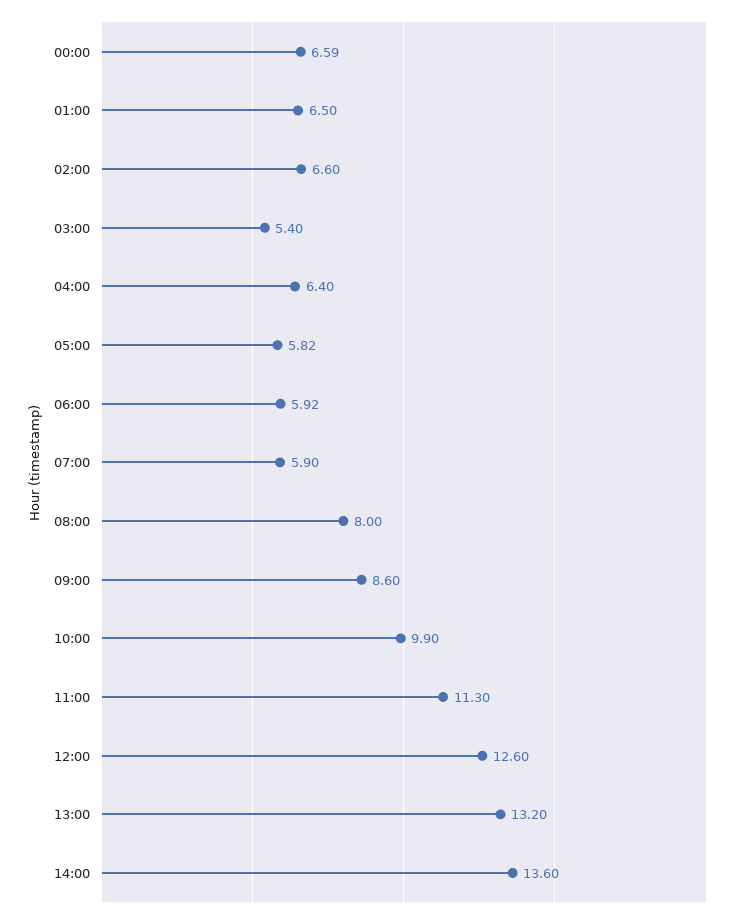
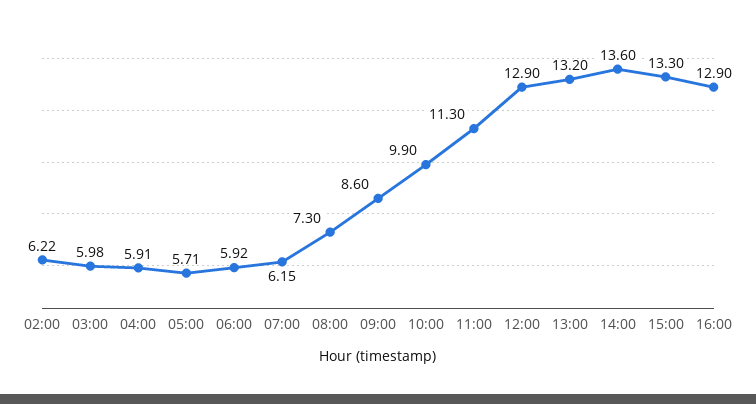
00:00: 6.59 -> none
01:00: 6.5 -> none
02:00: 6.6 -> 6.22
03:00: 5.4 -> 5.98
04:00: 6.4 -> 5.91
05:00: 5.82 -> 5.71
07:00: 5.9 -> 6.15
08:00: 8 -> 7.3
12:00: 12.6 -> 12.9
15:00: none -> 13.3
16:00: none -> 12.9

